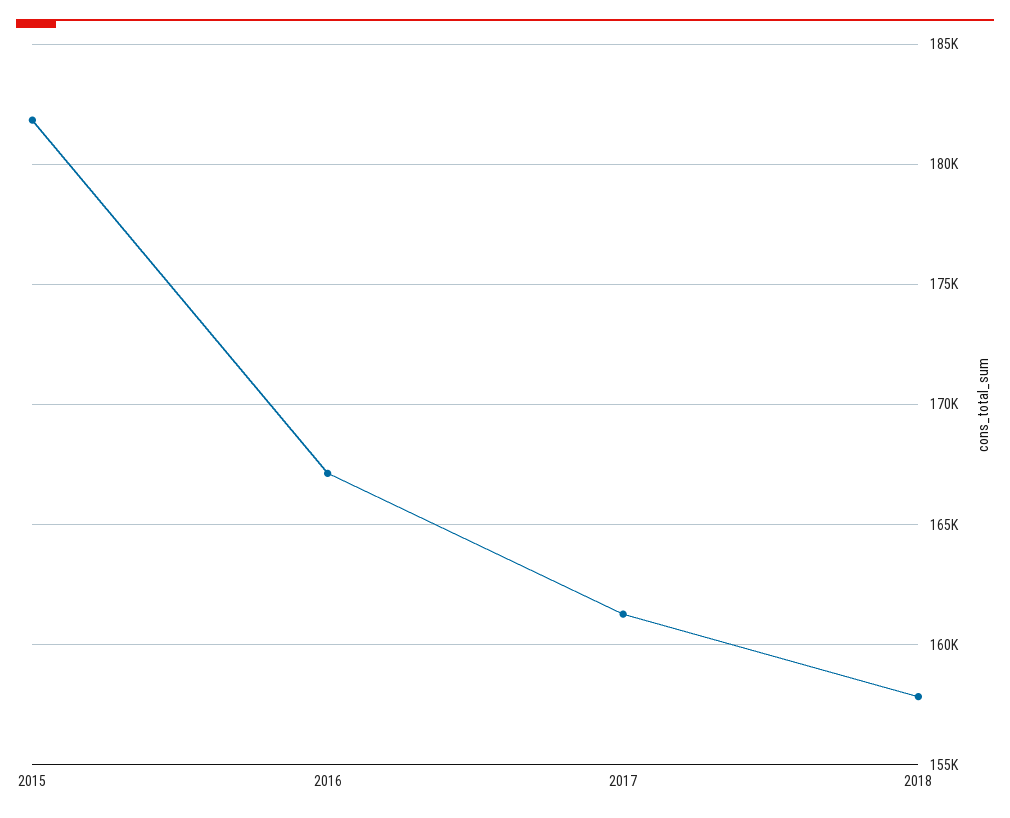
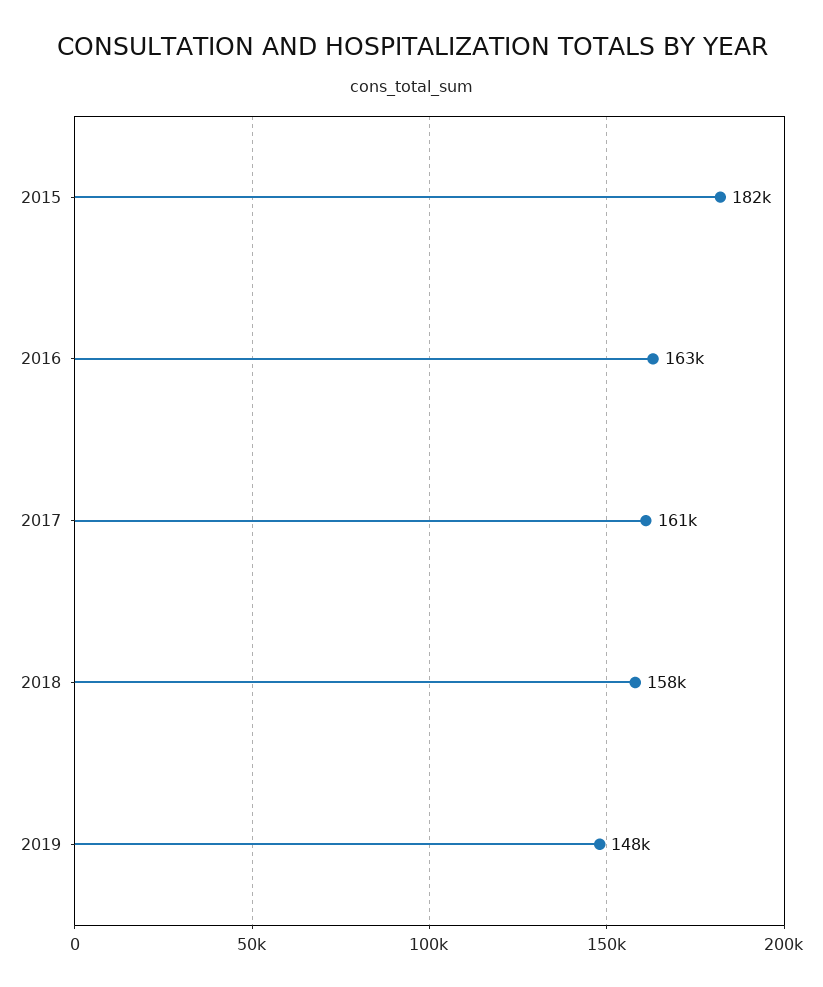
2016: 167000 -> 163000
2019: none -> 148000

